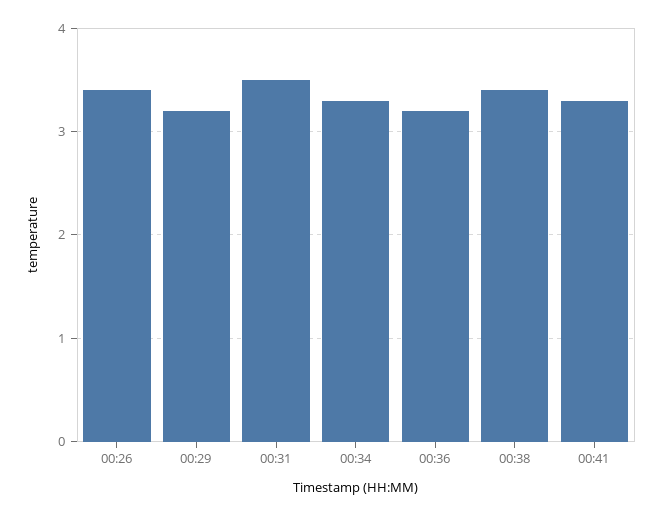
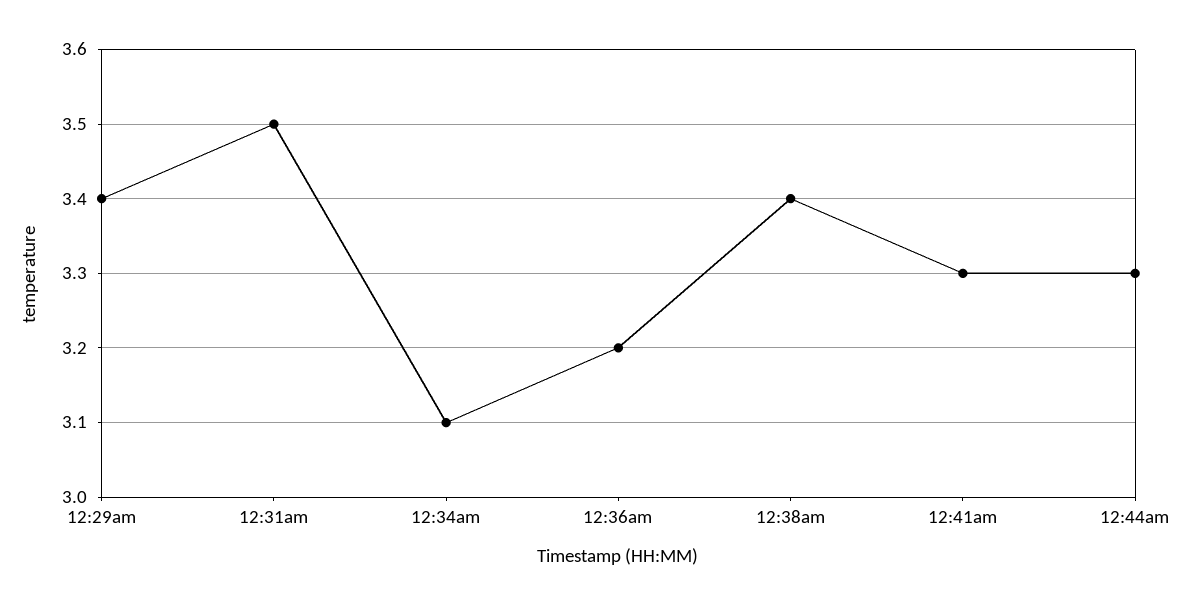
00:26: 3.4 -> none
00:29: 3.2 -> 3.4
00:34: 3.3 -> 3.1
12:44am: none -> 3.3

